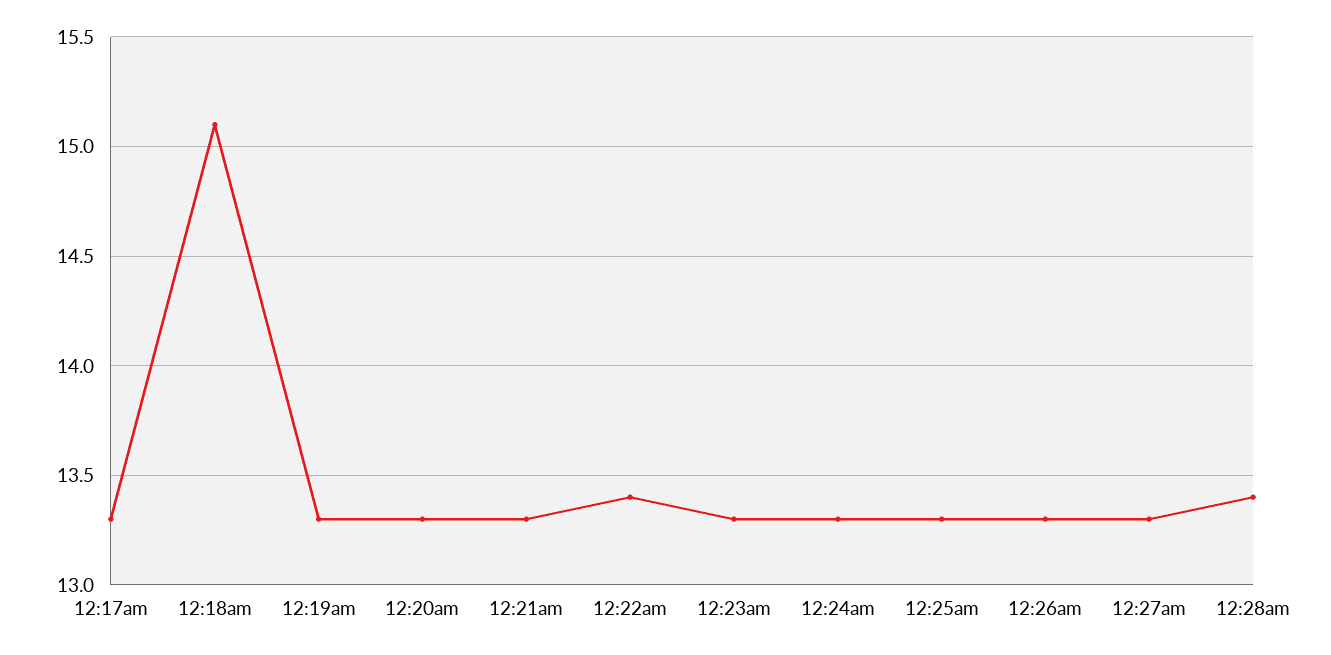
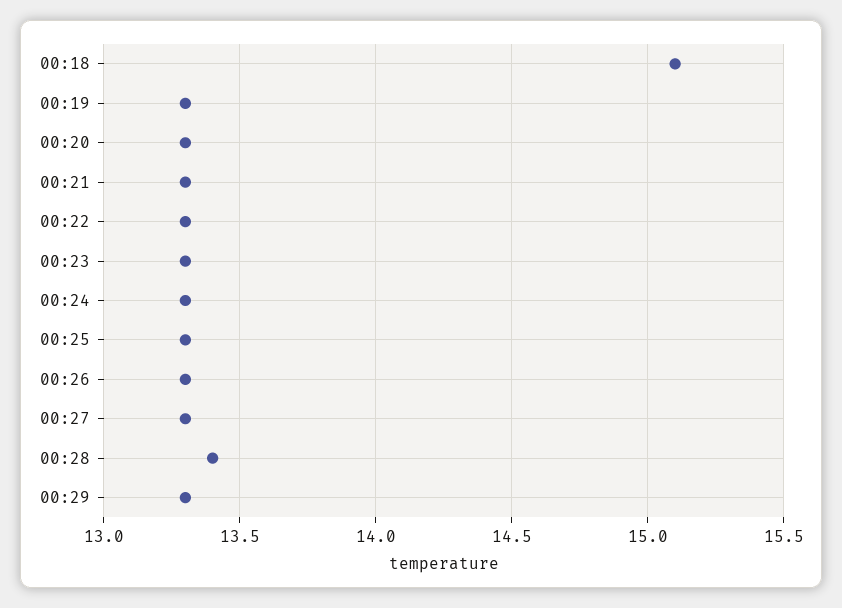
12:17am: 13.3 -> none
12:22am: 13.4 -> 13.3
00:29: none -> 13.3

